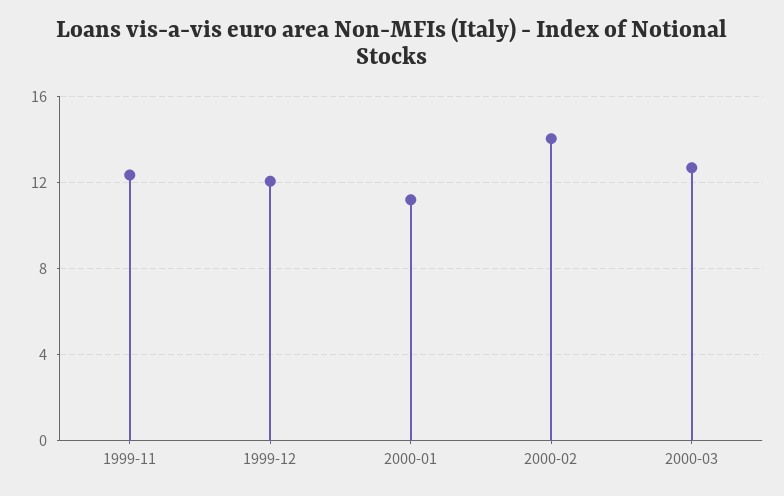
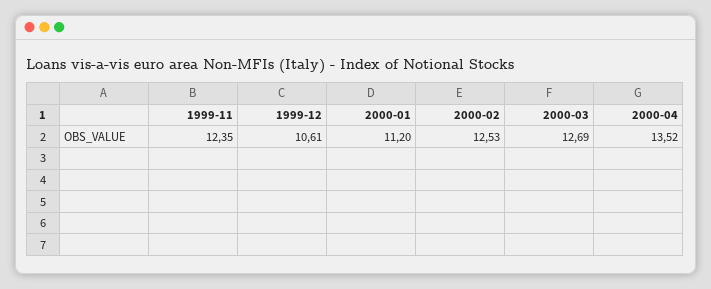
1999-12: 12 -> 10.61
2000-02: 14 -> 12.53
2000-04: none -> 13.52

